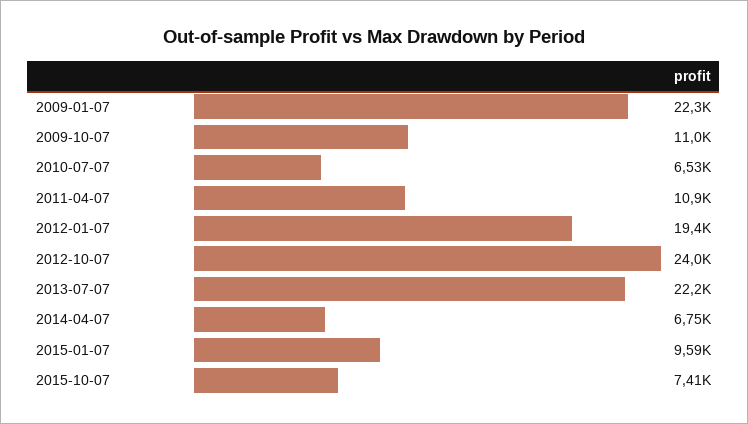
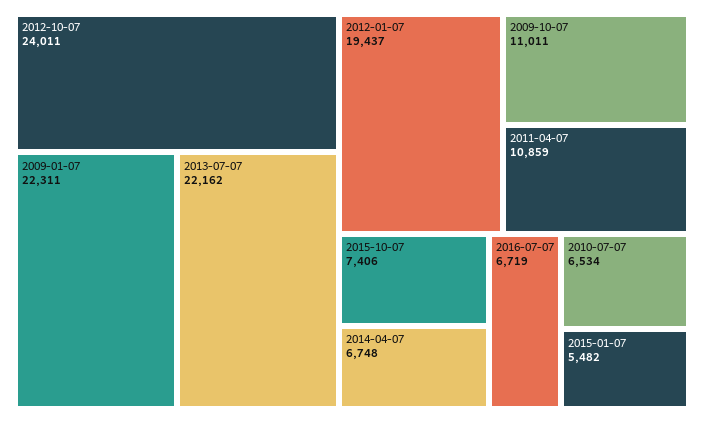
2015-01-07: 9590 -> 5482
2016-07-07: none -> 6719

